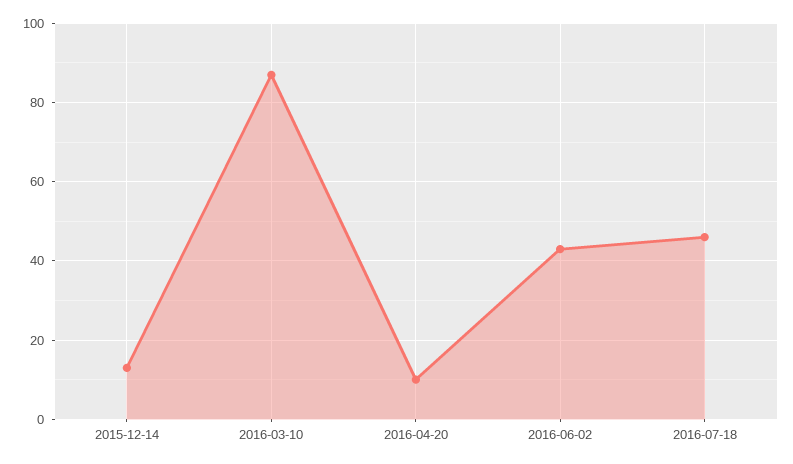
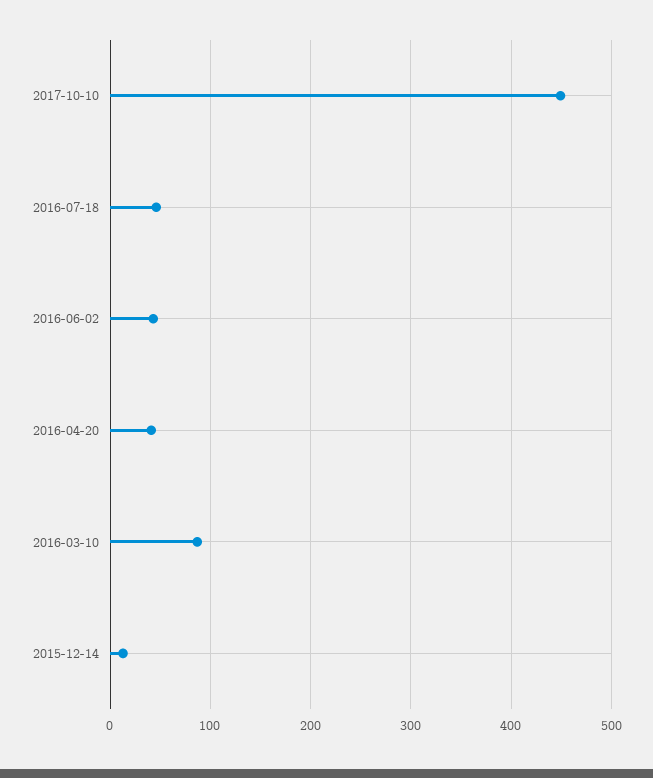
2016-04-20: 10 -> 40
2017-10-10: none -> 450

